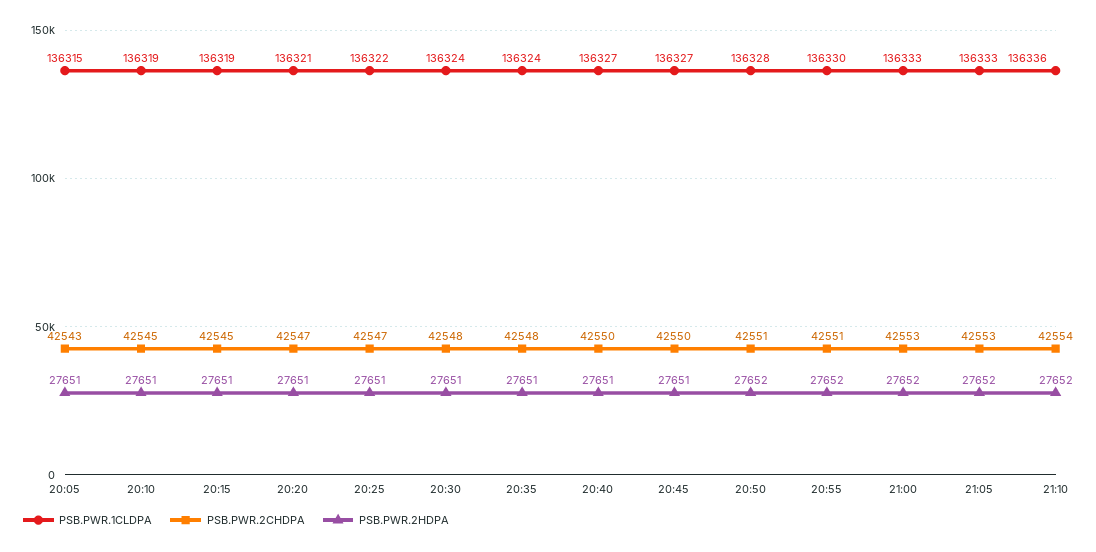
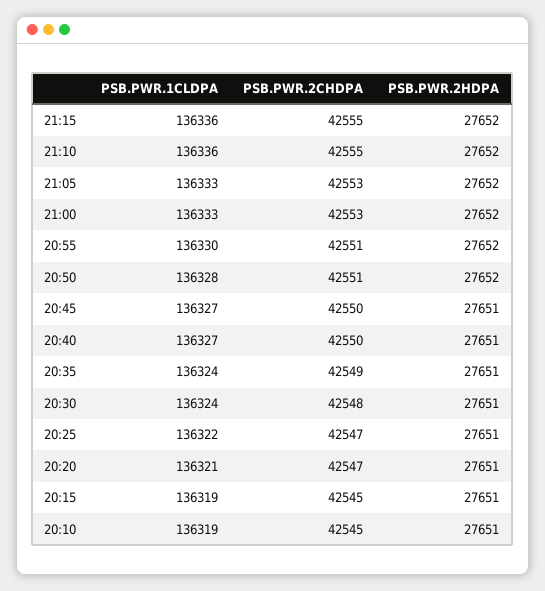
PSB.PWR.1CLDPA, 20:05: 136315 -> none
PSB.PWR.2CHDPA, 20:05: 42543 -> none
PSB.PWR.2HDPA, 20:05: 27651 -> none
PSB.PWR.2CHDPA, 20:35: 42548 -> 42549
PSB.PWR.2CHDPA, 21:10: 42554 -> 42555
PSB.PWR.1CLDPA, 21:15: none -> 136336
PSB.PWR.2CHDPA, 21:15: none -> 42555
PSB.PWR.2HDPA, 21:15: none -> 27652

